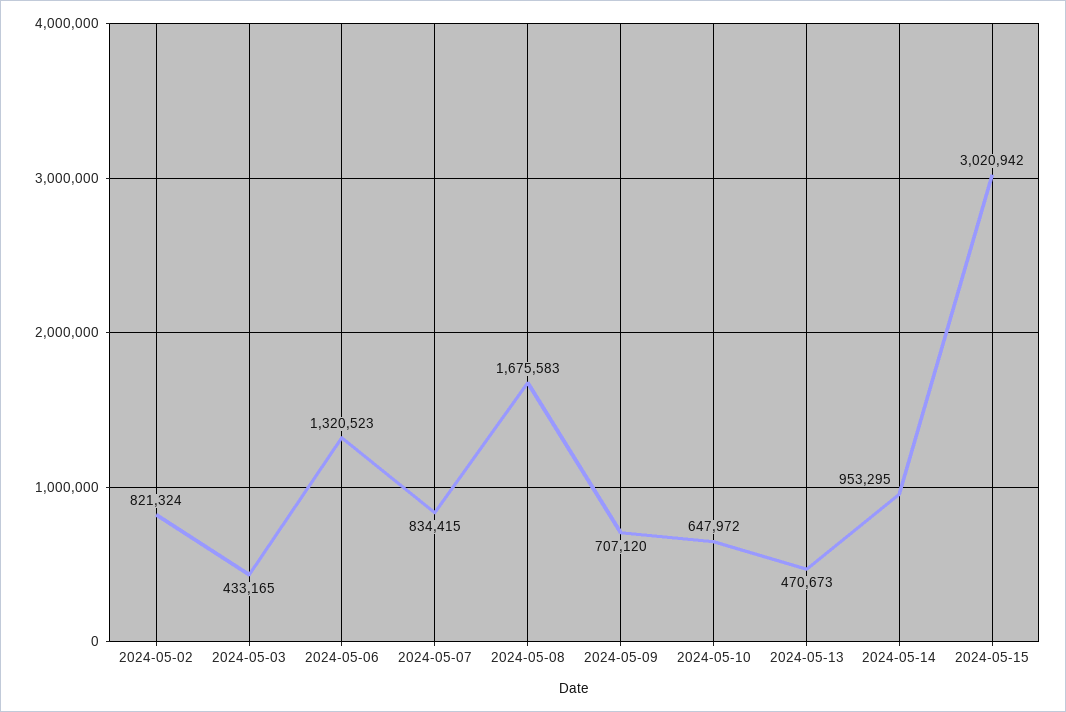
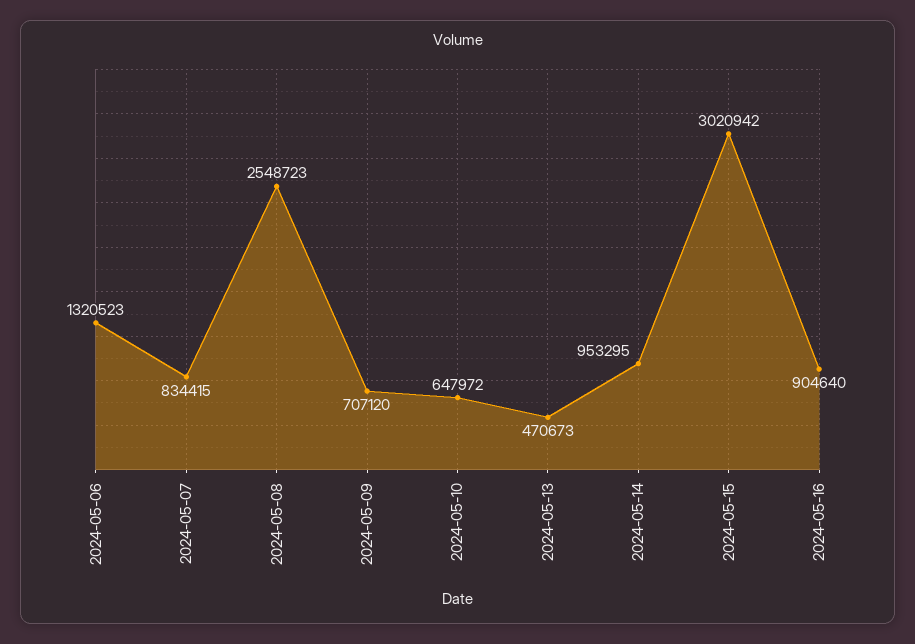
2024-05-02: 821324 -> none
2024-05-03: 433165 -> none
2024-05-08: 1675583 -> 2548723
2024-05-16: none -> 904640

